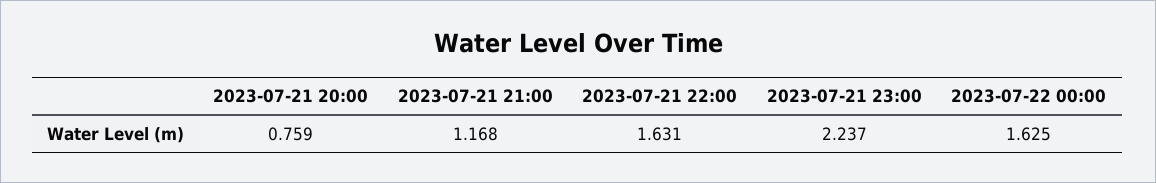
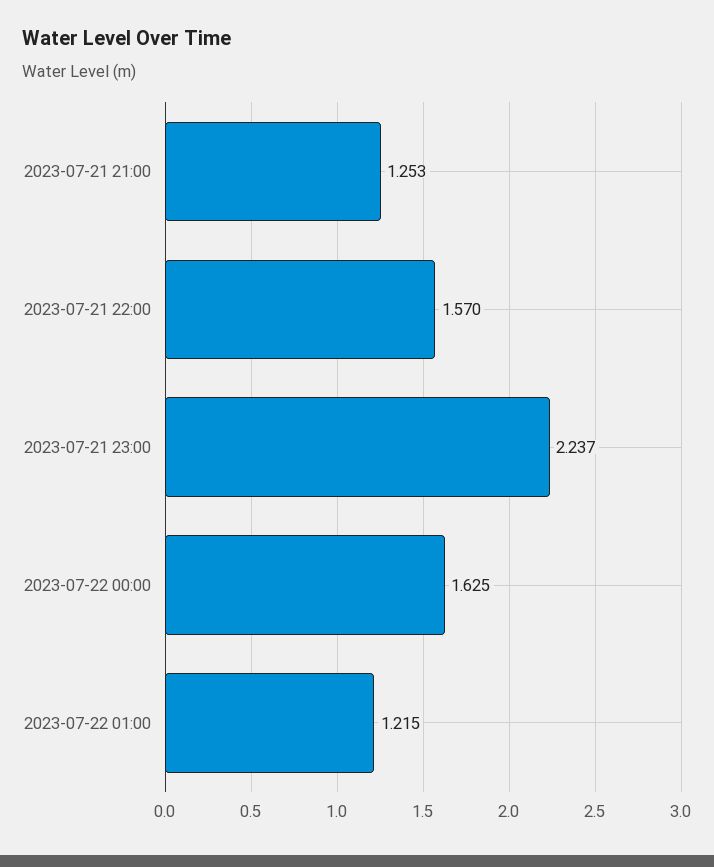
2023-07-21 20:00: 0.759 -> none
2023-07-21 21:00: 1.168 -> 1.253
2023-07-21 22:00: 1.631 -> 1.57
2023-07-22 01:00: none -> 1.215

